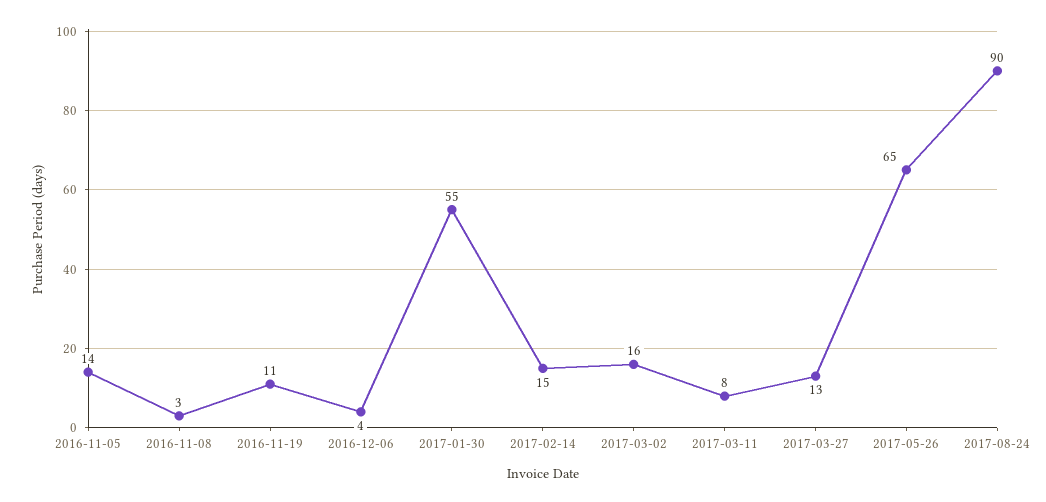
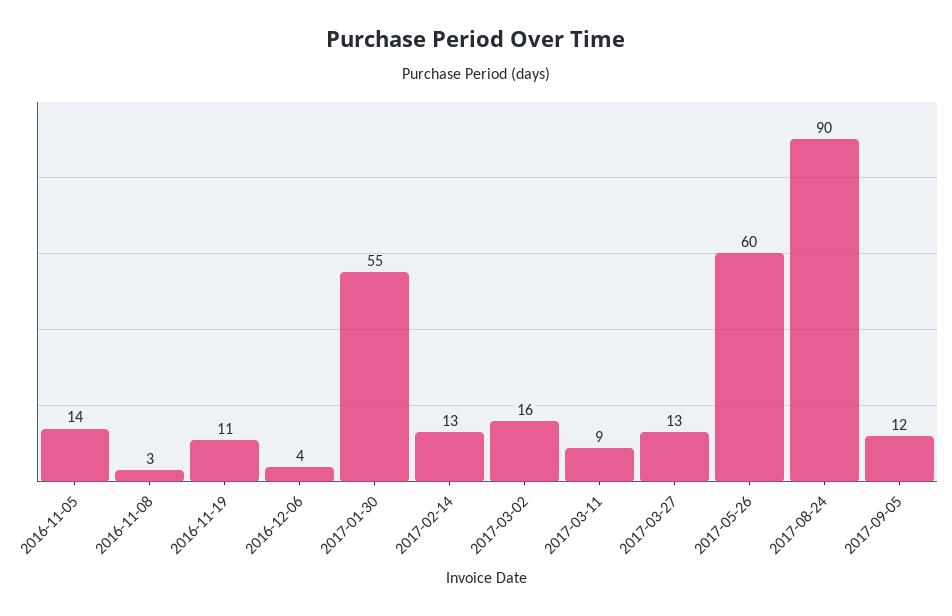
2017-02-14: 15 -> 13
2017-03-11: 8 -> 9
2017-05-26: 65 -> 60
2017-09-05: none -> 12

